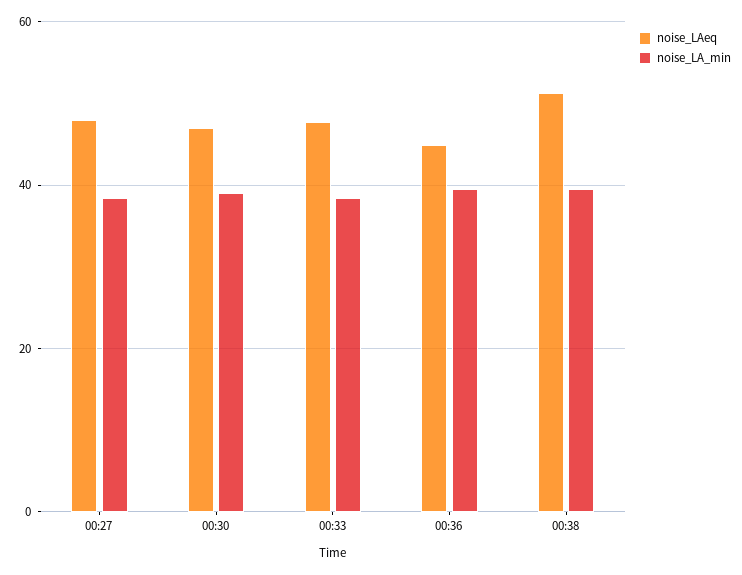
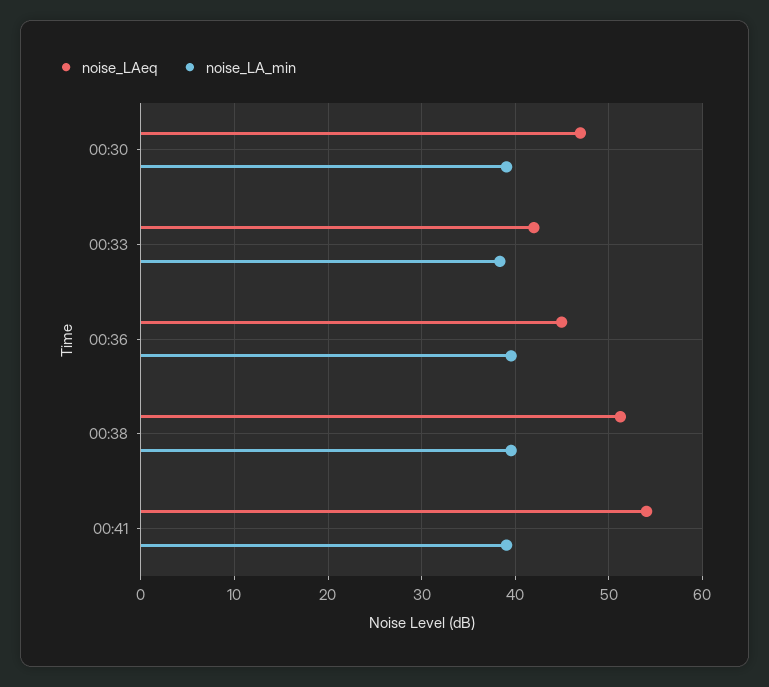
noise_LAeq, 00:27: 48 -> none
noise_LA_min, 00:27: 38 -> none
noise_LAeq, 00:33: 48 -> 42
noise_LAeq, 00:41: none -> 54
noise_LA_min, 00:41: none -> 39

